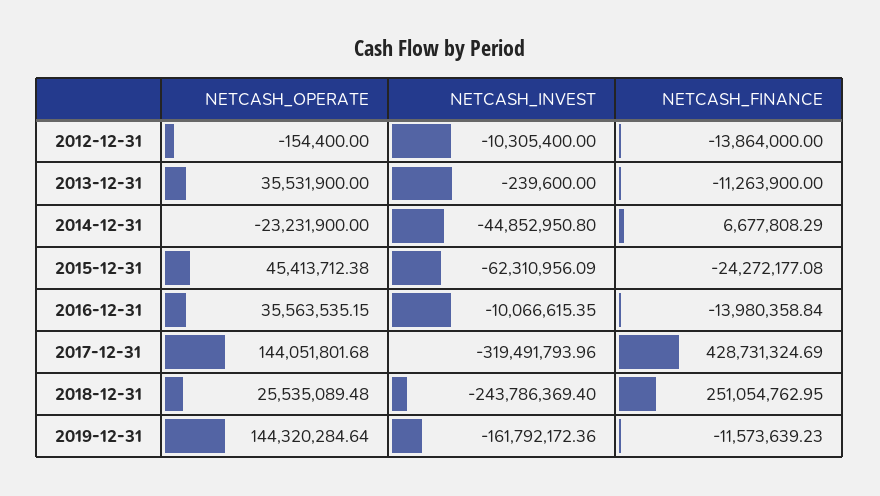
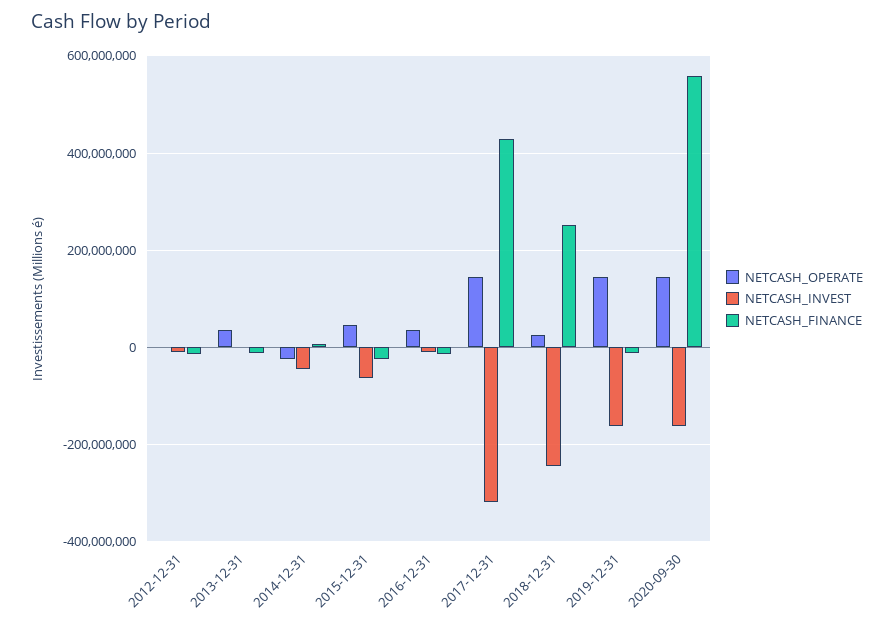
NETCASH_OPERATE, 2020-09-30: none -> 140000000
NETCASH_INVEST, 2020-09-30: none -> -160000000
NETCASH_FINANCE, 2020-09-30: none -> 560000000

